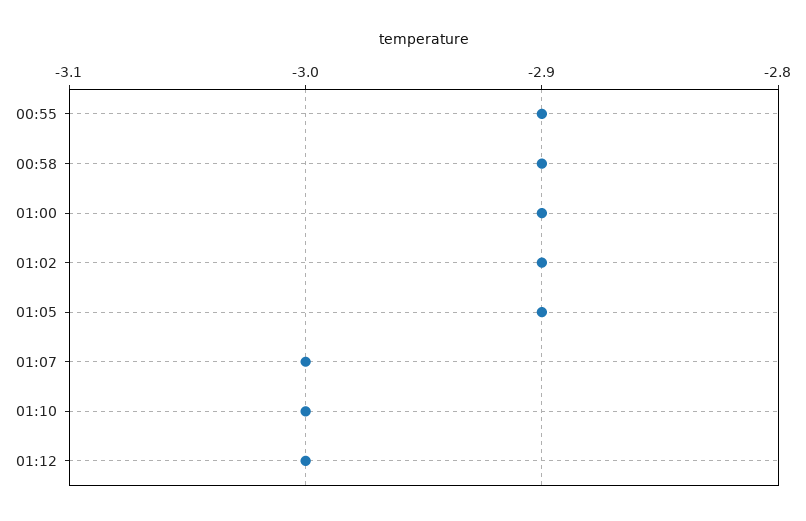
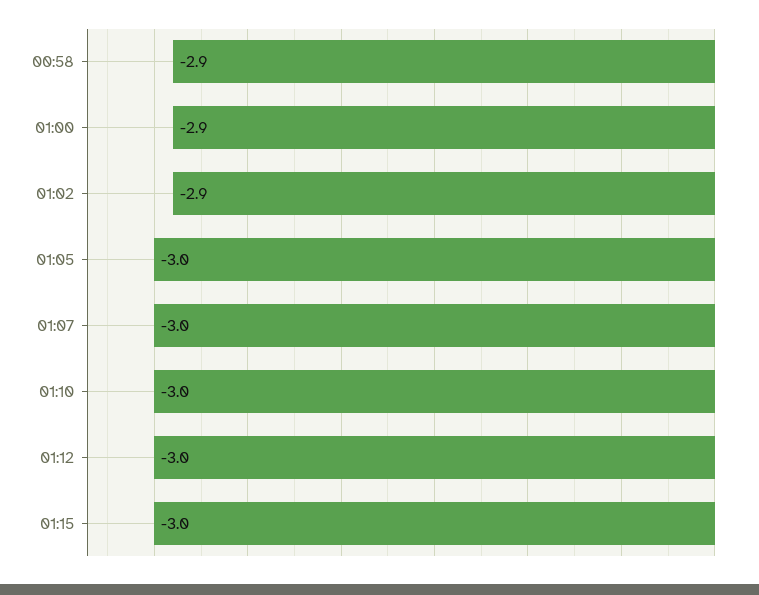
00:55: -2.9 -> none
01:05: -2.9 -> -3
01:15: none -> -3

